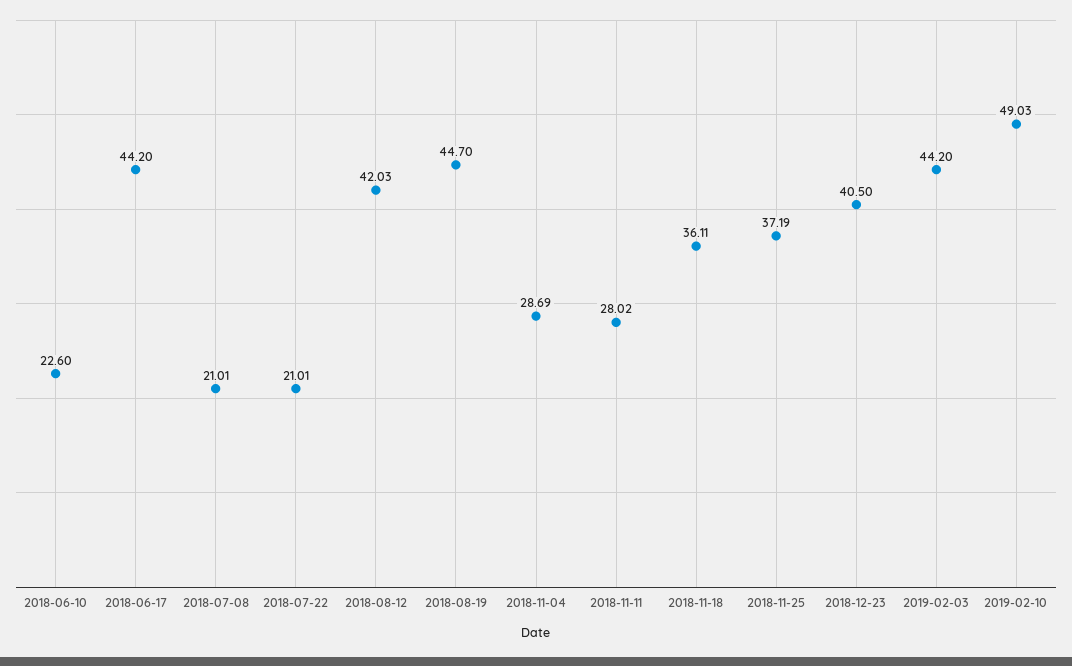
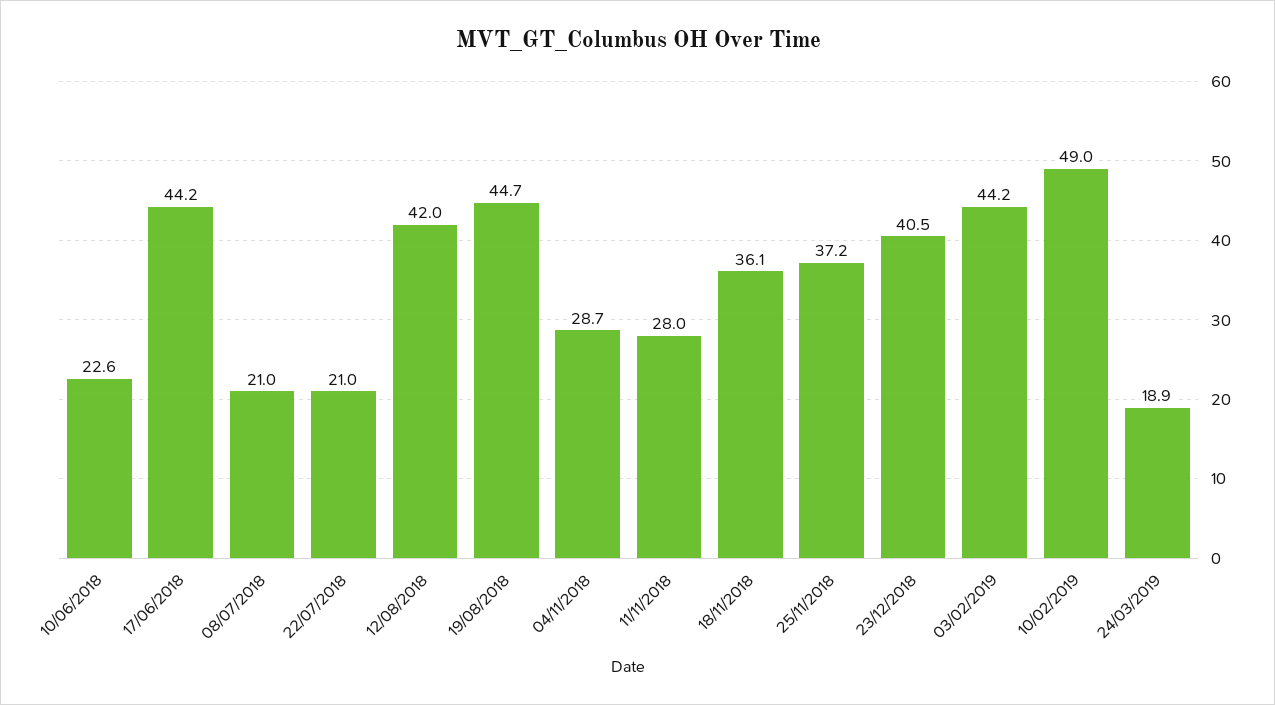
24/03/2019: none -> 18.9

